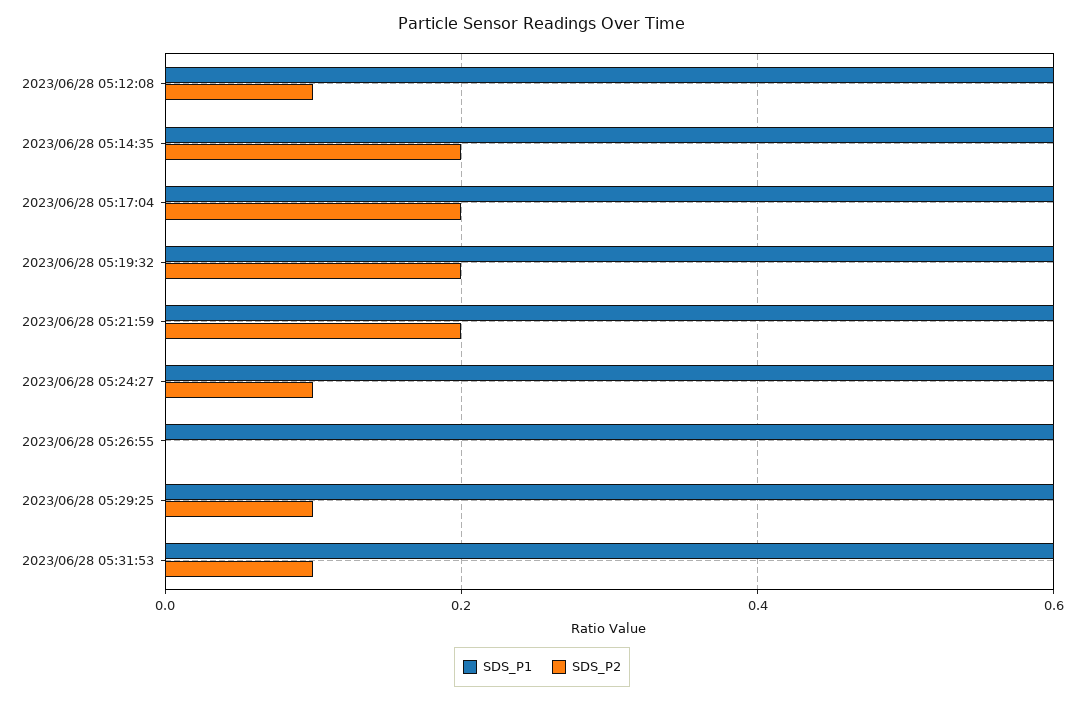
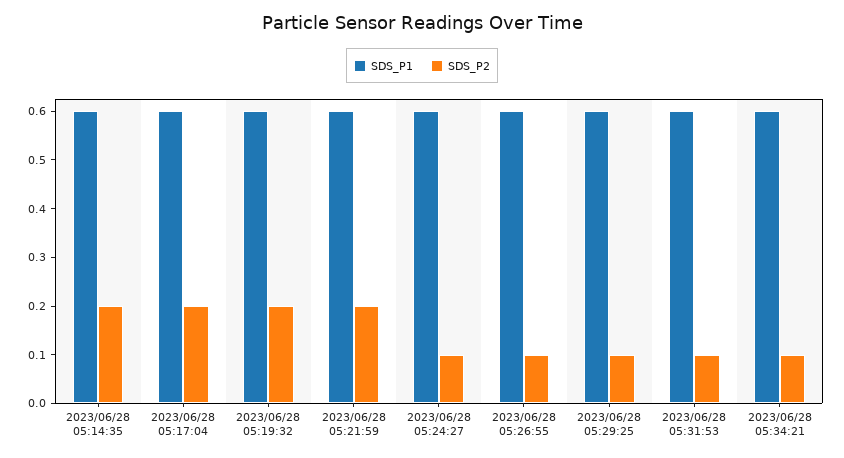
SDS_P1, 2023/06/28 05:12:08: 0.6 -> none
SDS_P2, 2023/06/28 05:12:08: 0.1 -> none
SDS_P2, 2023/06/28 05:26:55: 0 -> 0.1
SDS_P1, 2023/06/28 05:34:21: none -> 0.6
SDS_P2, 2023/06/28 05:34:21: none -> 0.1

